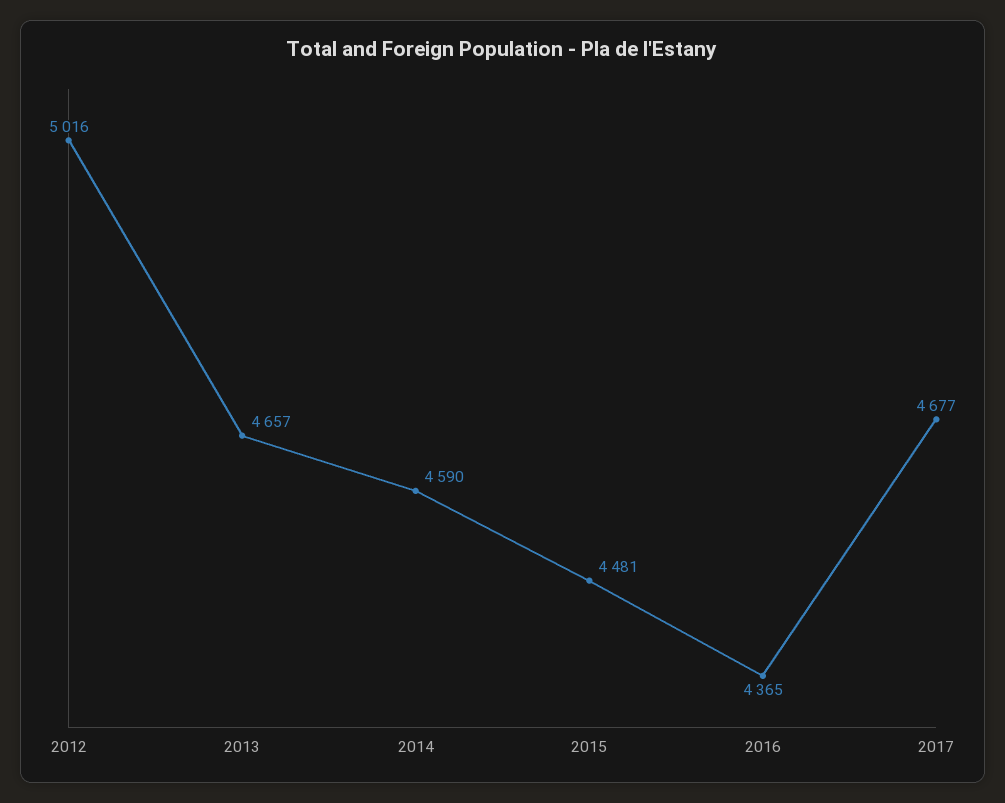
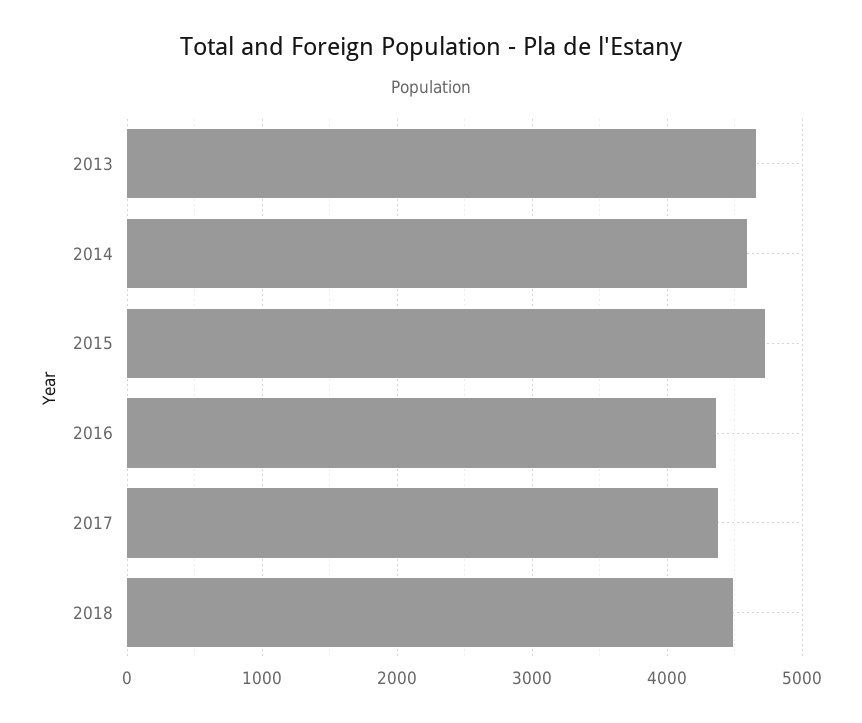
2012: 5016 -> none
2015: 4481 -> 4700
2017: 4677 -> 4400
2018: none -> 4500

